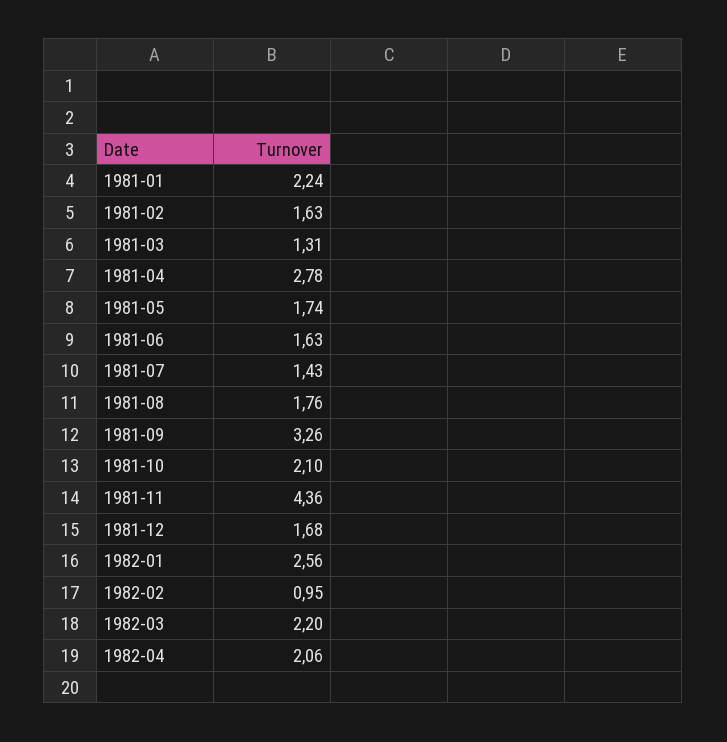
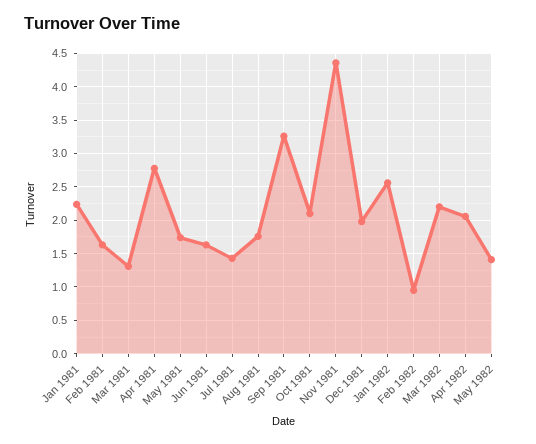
1981-12: 1.68 -> 2
May 1982: none -> 1.4

